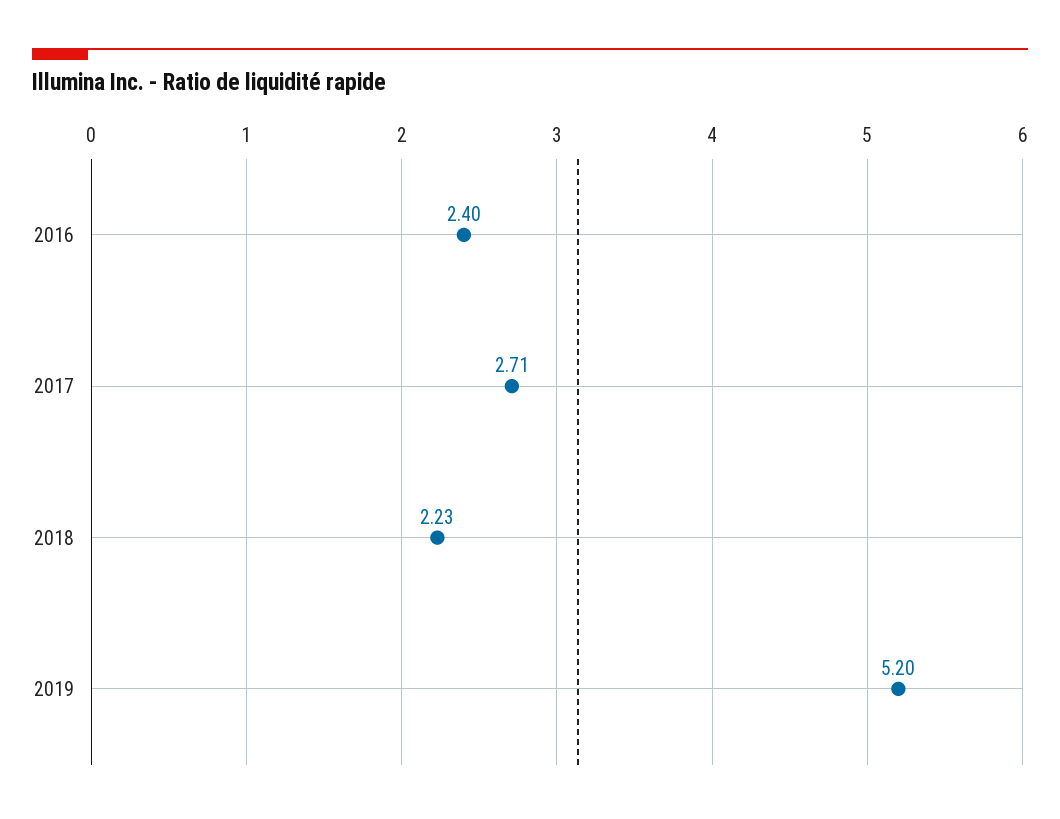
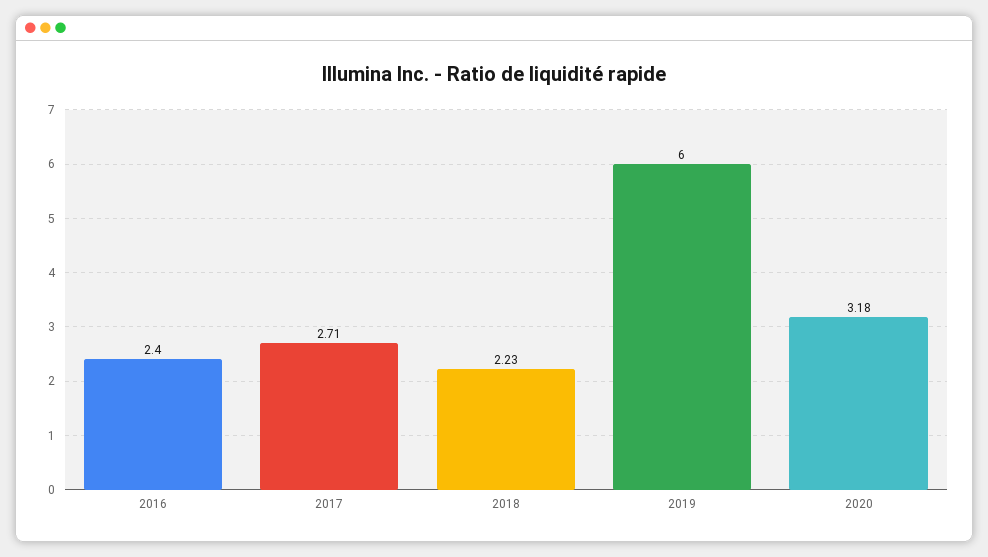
2019: 5.2 -> 6
2020: none -> 3.18

